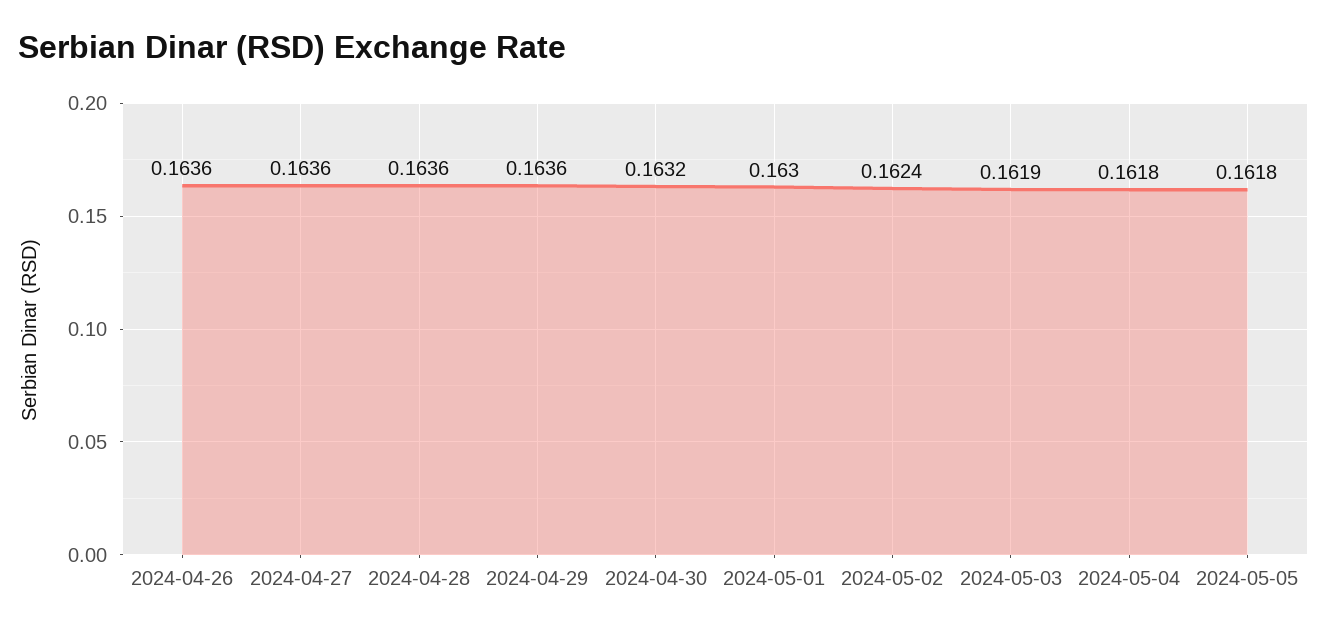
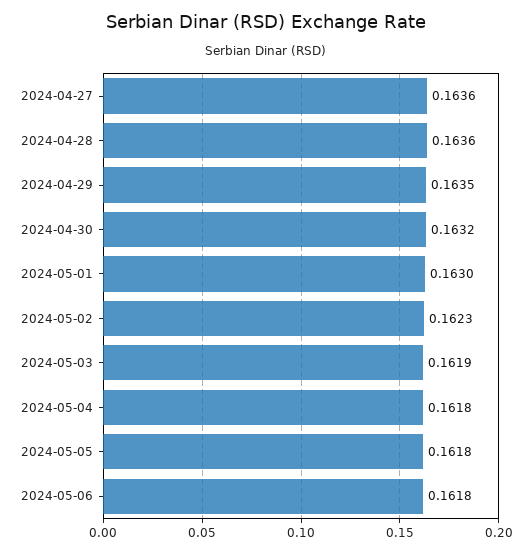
2024-04-26: 0.1636 -> none
2024-04-29: 0.1636 -> 0.1635
2024-05-02: 0.1624 -> 0.1623
2024-05-06: none -> 0.1618

